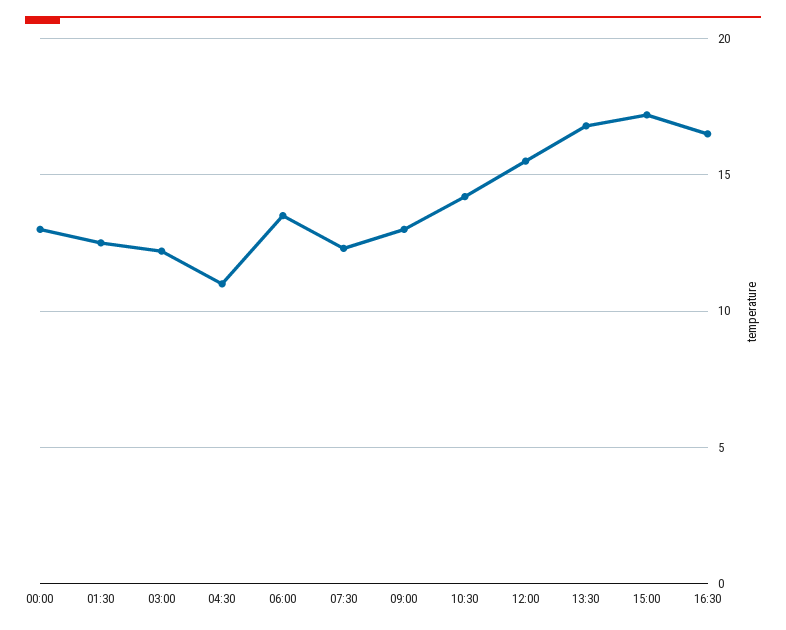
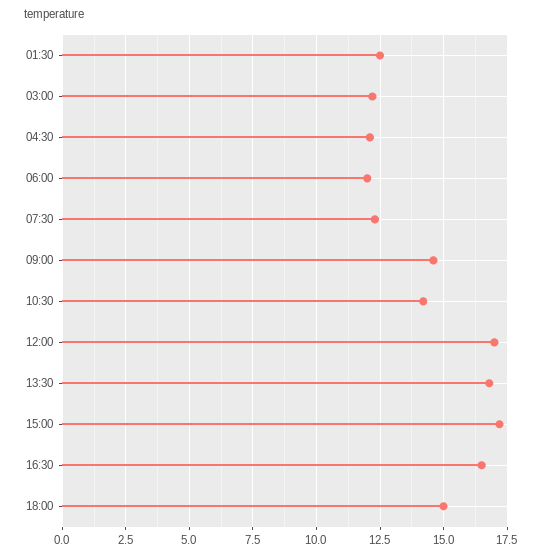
00:00: 13 -> none
04:30: 11 -> 12
06:00: 13.5 -> 12
09:00: 13 -> 14.5
12:00: 15.5 -> 17
18:00: none -> 15

